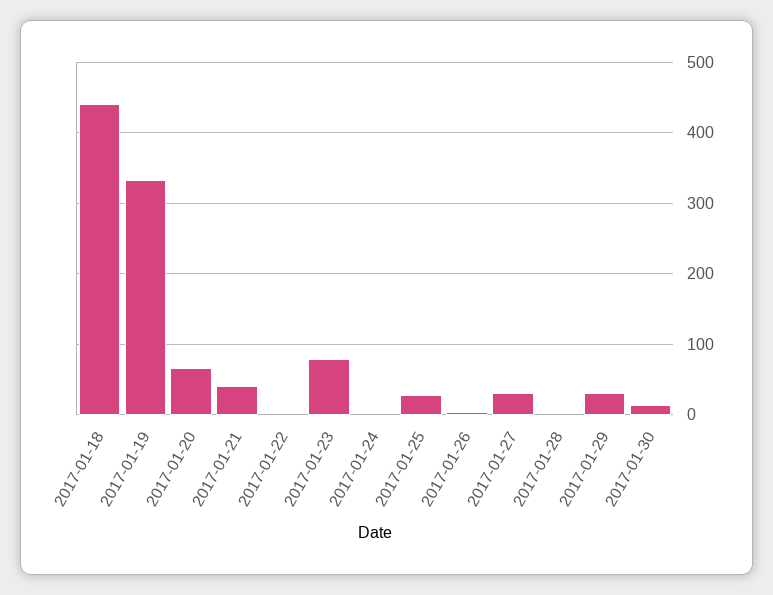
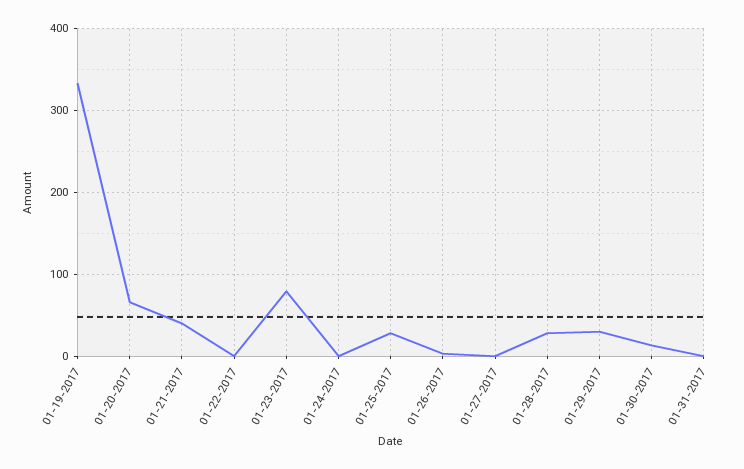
2017-01-18: 440 -> none
2017-01-27: 30 -> 0
2017-01-28: 0 -> 30
01-31-2017: none -> 0

